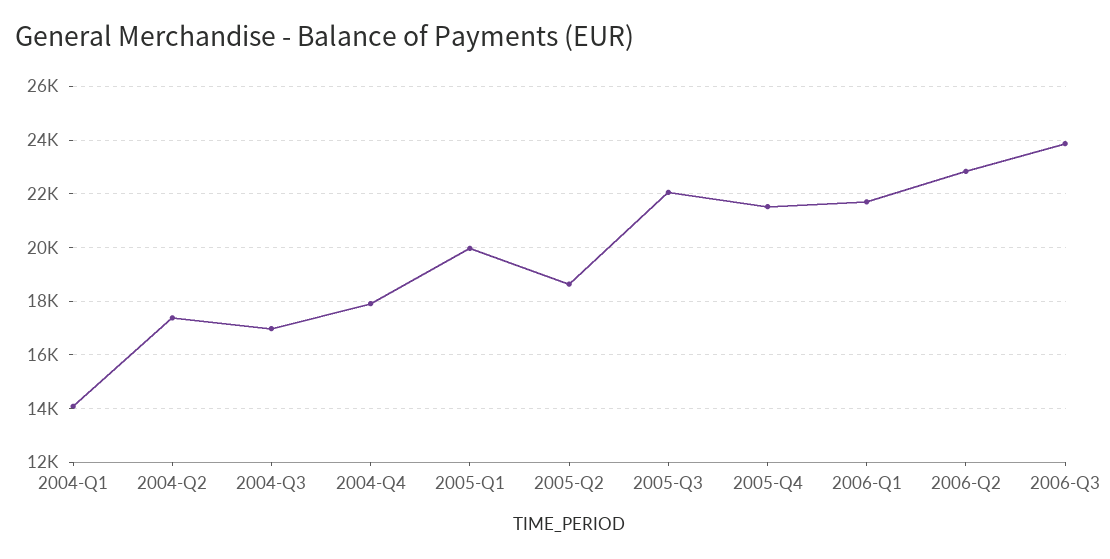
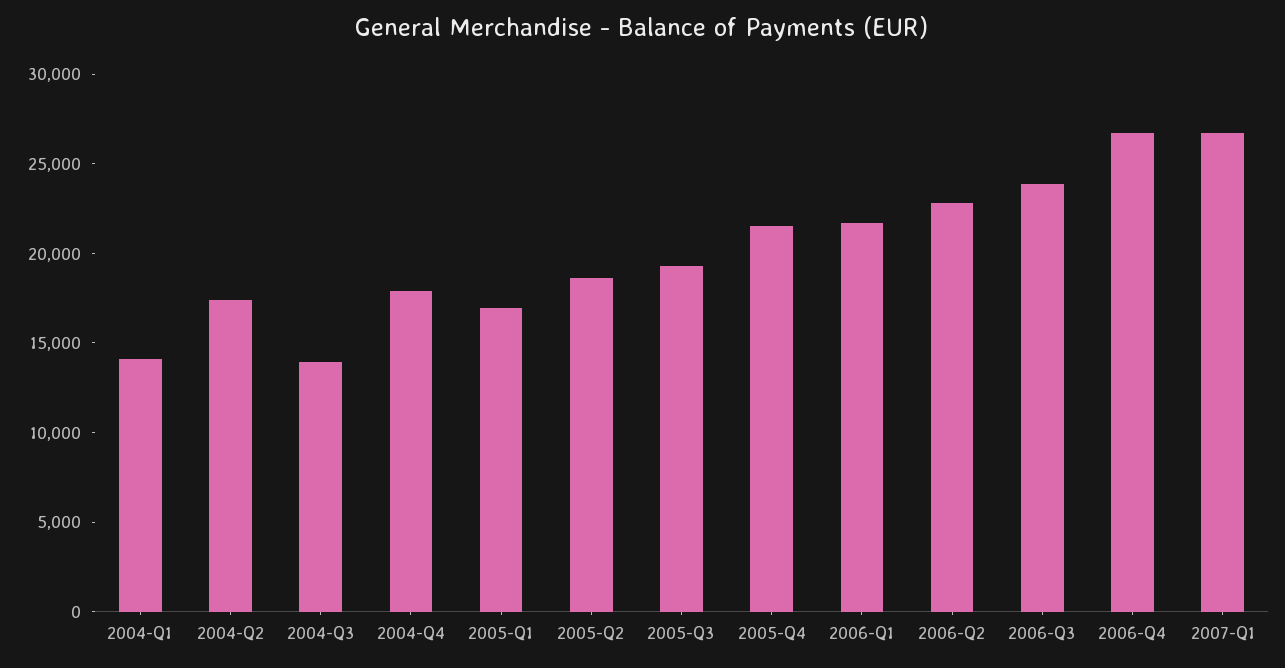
2004-Q3: 17000 -> 14000
2005-Q1: 20000 -> 17000
2005-Q3: 22000 -> 19000
2006-Q4: none -> 27000
2007-Q1: none -> 27000

